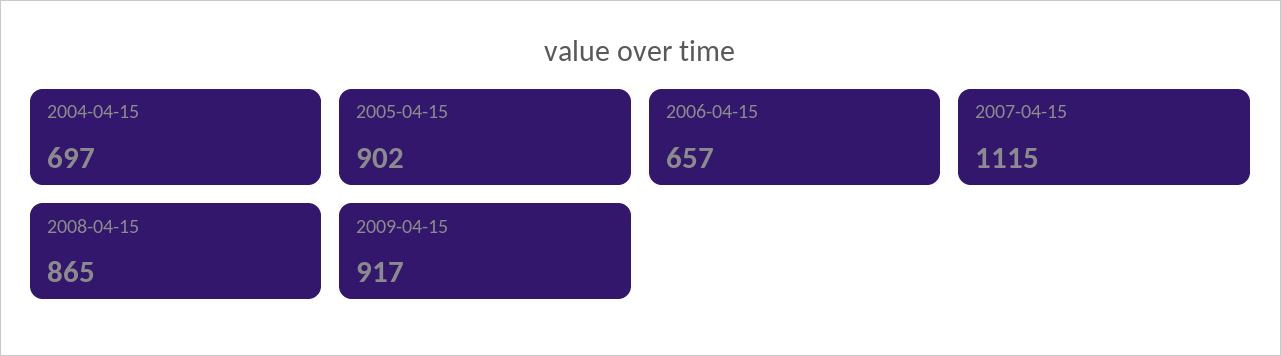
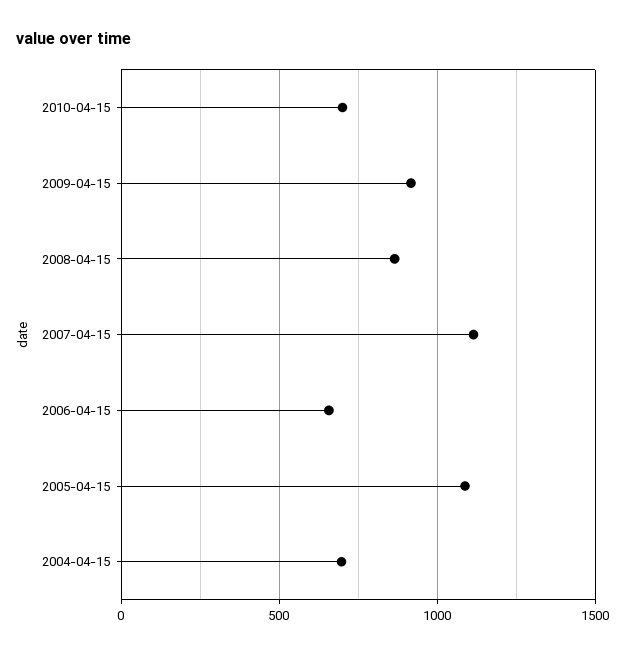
2005-04-15: 902 -> 1100
2010-04-15: none -> 700

